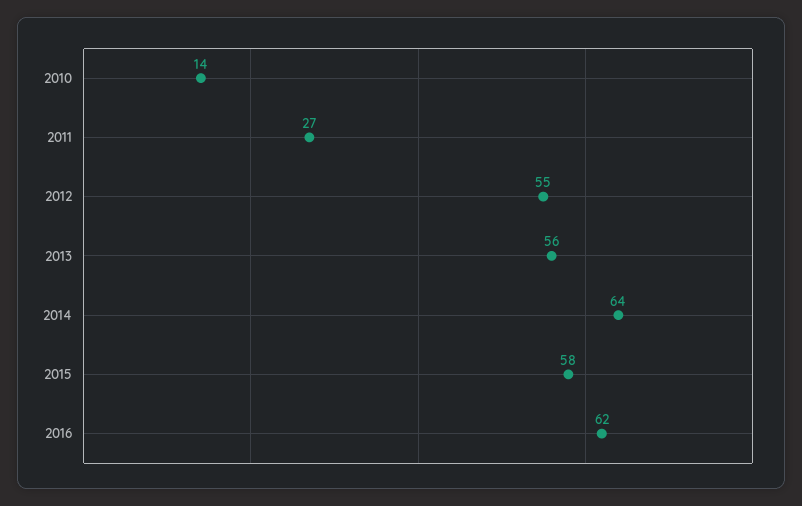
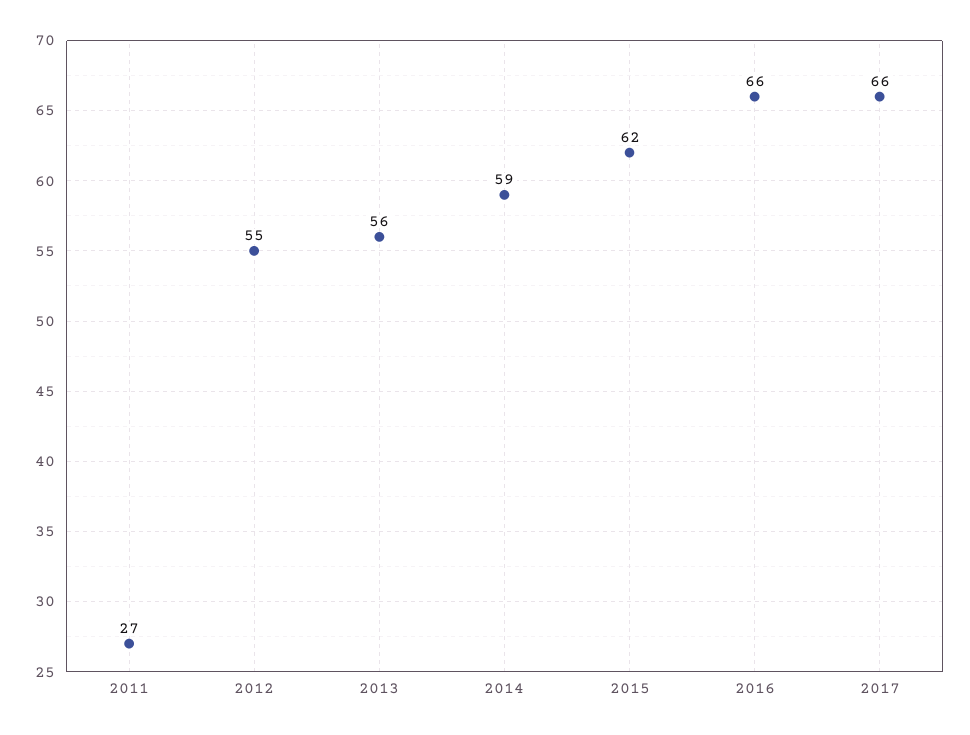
2010: 14 -> none
2014: 64 -> 59
2015: 58 -> 62
2016: 62 -> 66
2017: none -> 66

